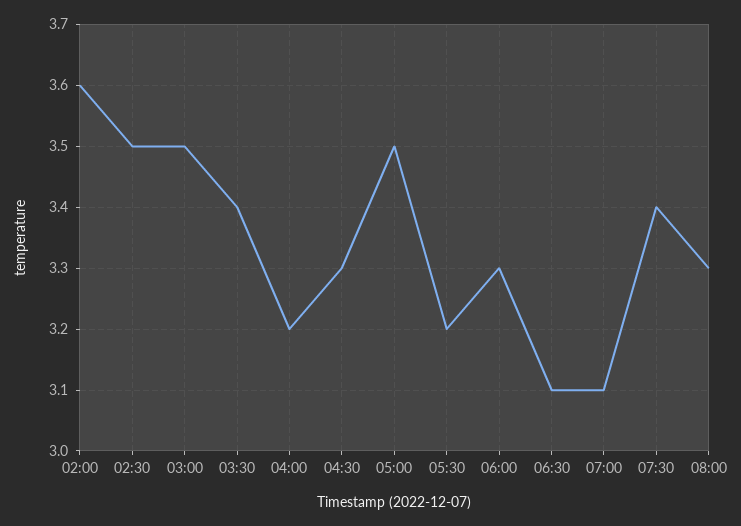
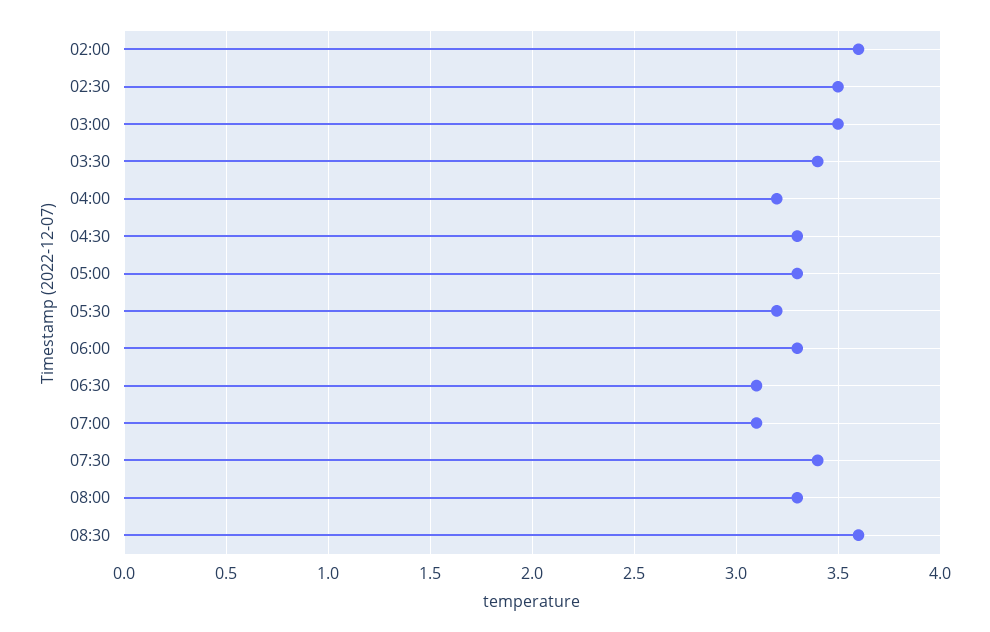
05:00: 3.5 -> 3.3
08:30: none -> 3.6

